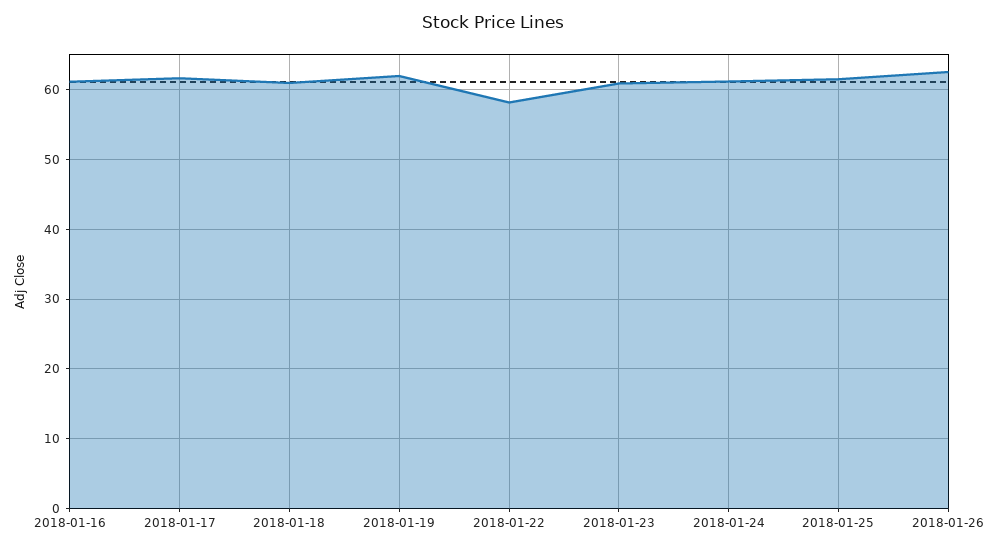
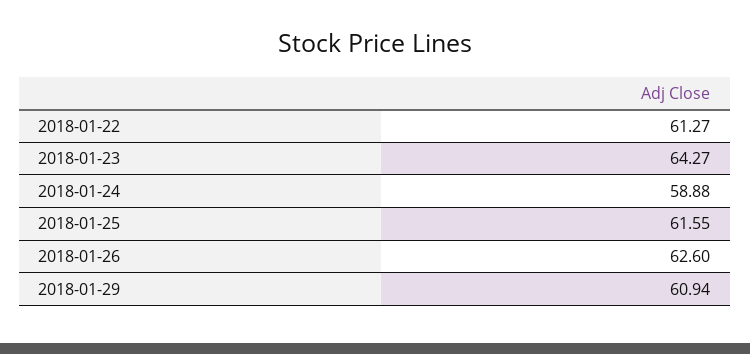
2018-01-16: 61 -> none
2018-01-17: 62 -> none
2018-01-18: 61 -> none
2018-01-19: 62 -> none
2018-01-22: 58 -> 61.27
2018-01-23: 61 -> 64.27
2018-01-24: 61 -> 58.88
2018-01-29: none -> 60.94

